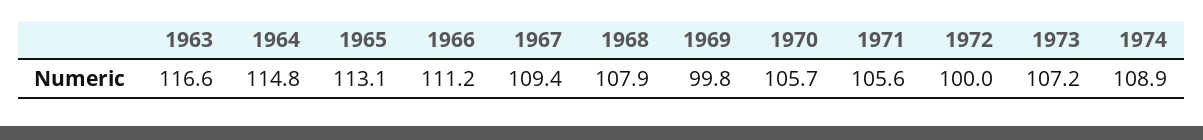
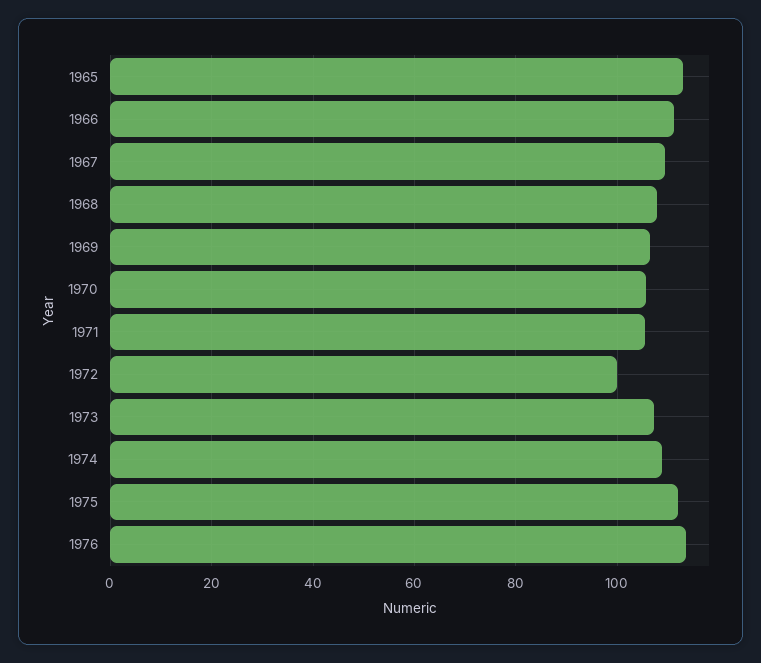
1963: 116.6 -> none
1964: 114.8 -> none
1969: 99.8 -> 106
1975: none -> 112
1976: none -> 114

